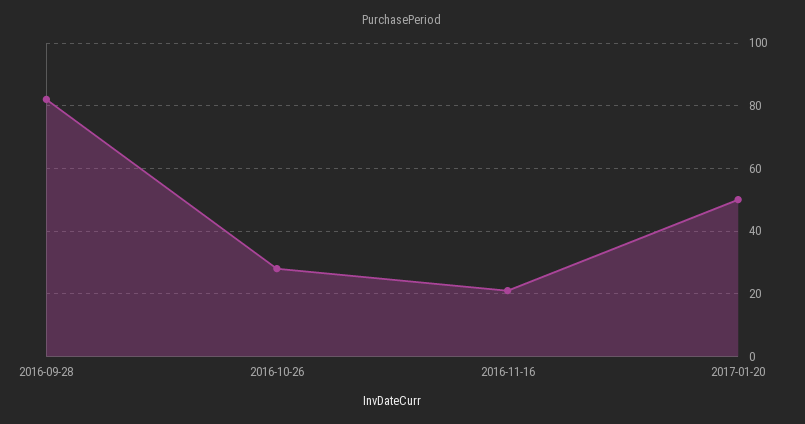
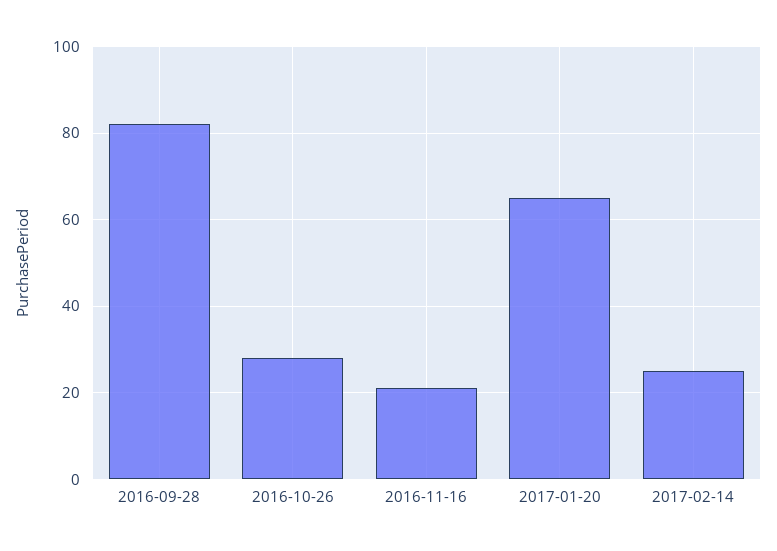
2017-01-20: 50 -> 65
2017-02-14: none -> 25

